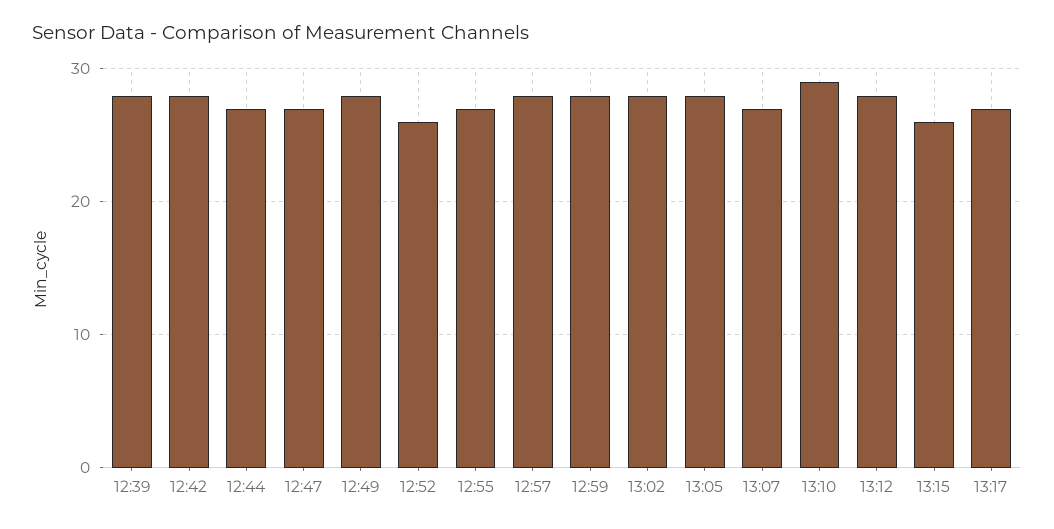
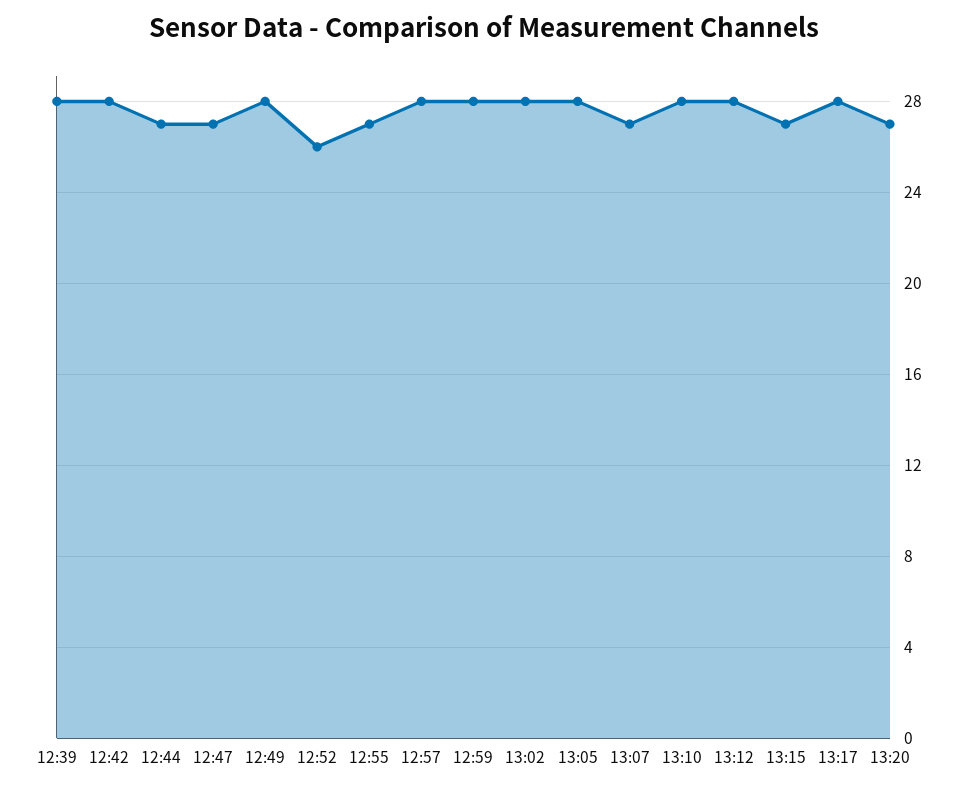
13:10: 29 -> 28
13:15: 26 -> 27
13:17: 27 -> 28
13:20: none -> 27

